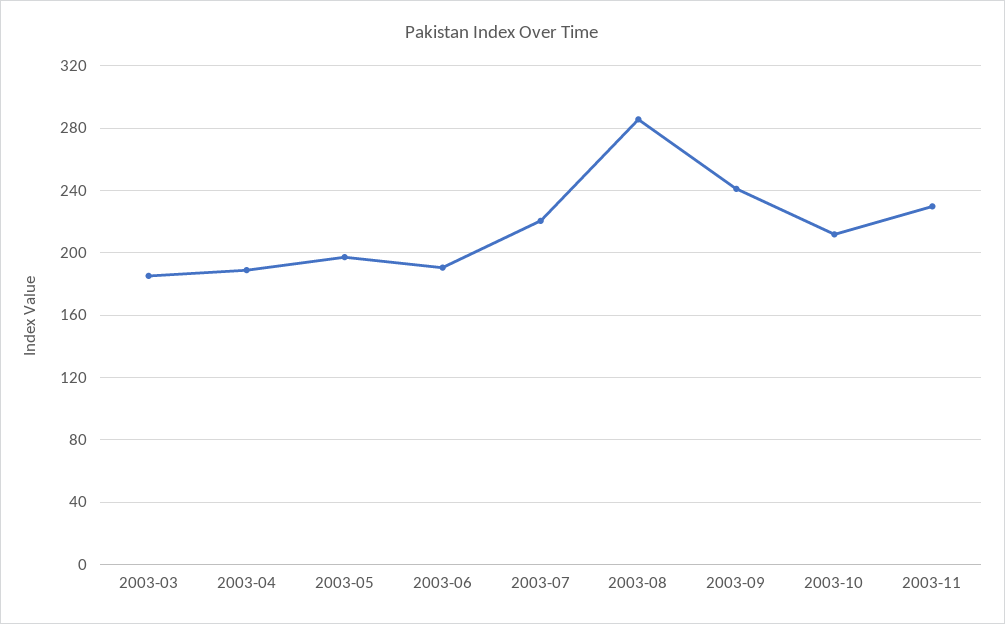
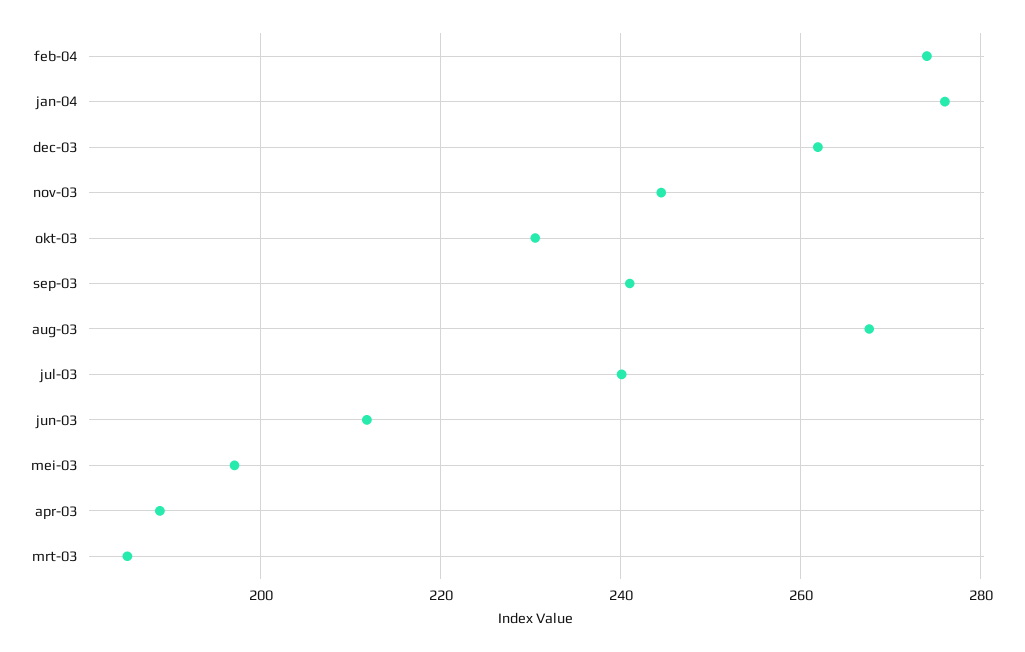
2003-06: 190 -> 212
2003-07: 220 -> 240
2003-08: 285 -> 268
2003-10: 210 -> 230
2003-11: 230 -> 244
feb-04: none -> 274
jan-04: none -> 276
dec-03: none -> 262

